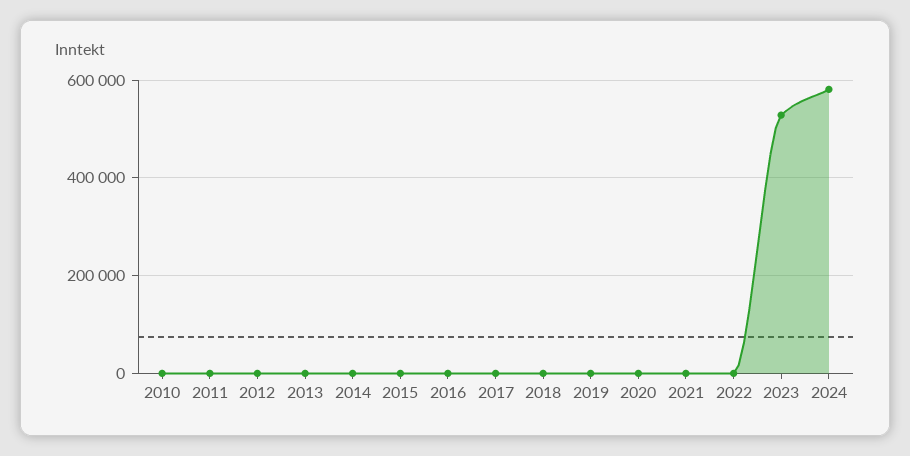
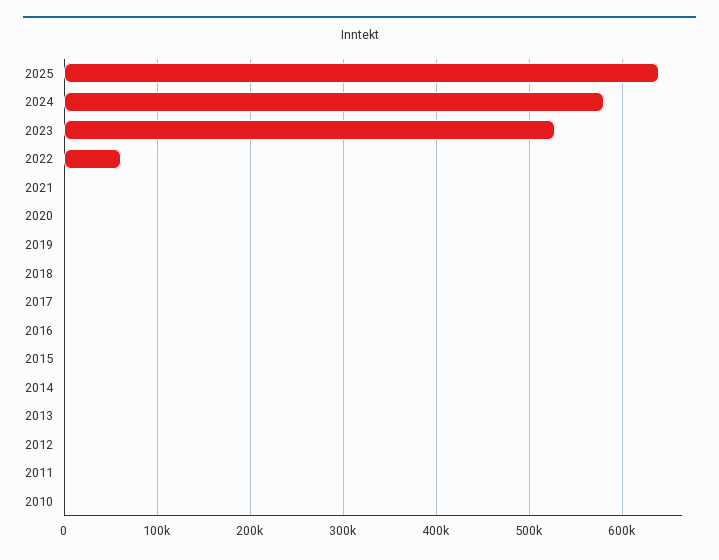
2022: 0 -> 60000
2025: none -> 640000

